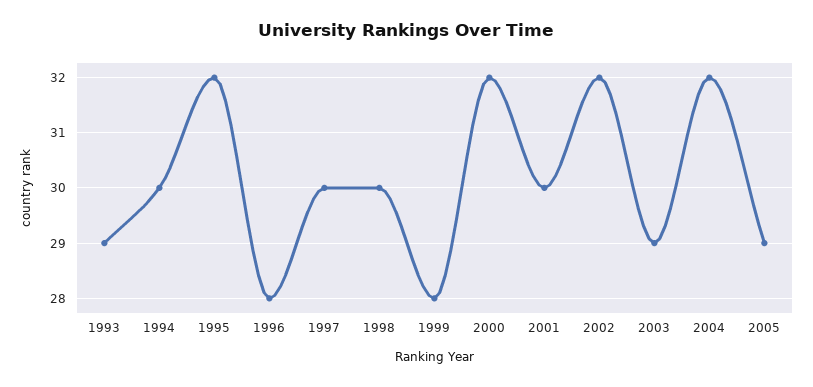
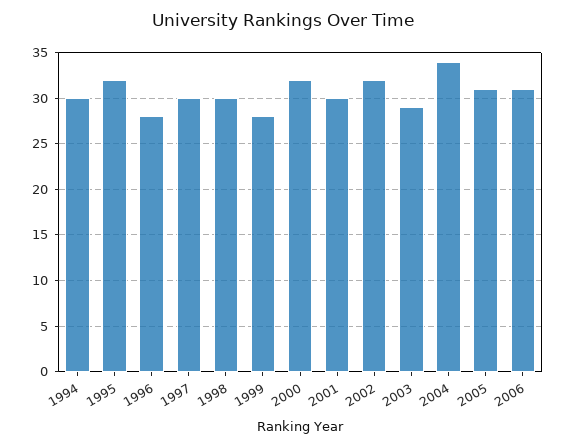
1993: 29 -> none
2004: 32 -> 34
2005: 29 -> 31
2006: none -> 31

